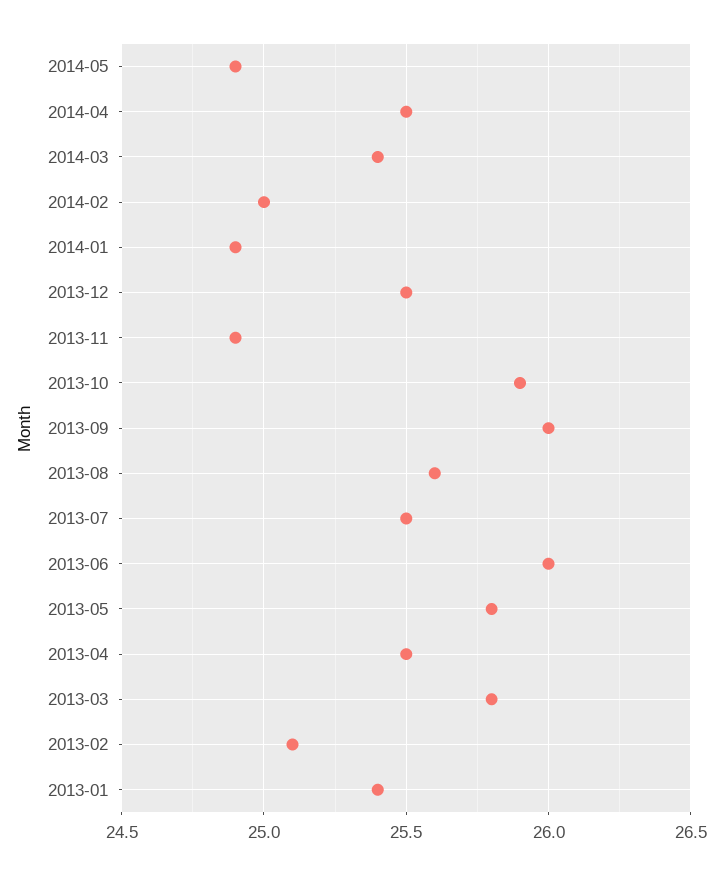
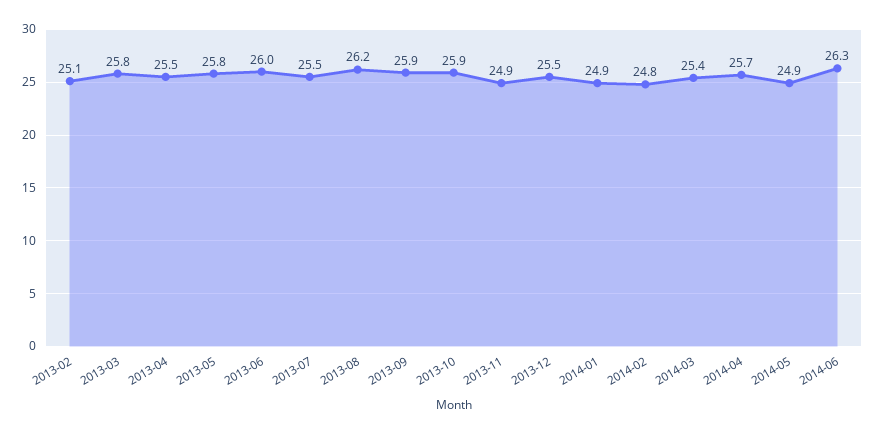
2014-04: 25.5 -> 25.7
2014-02: 25 -> 24.8
2013-09: 26 -> 25.9
2013-08: 25.6 -> 26.2
2013-01: 25.4 -> none
2014-06: none -> 26.3

